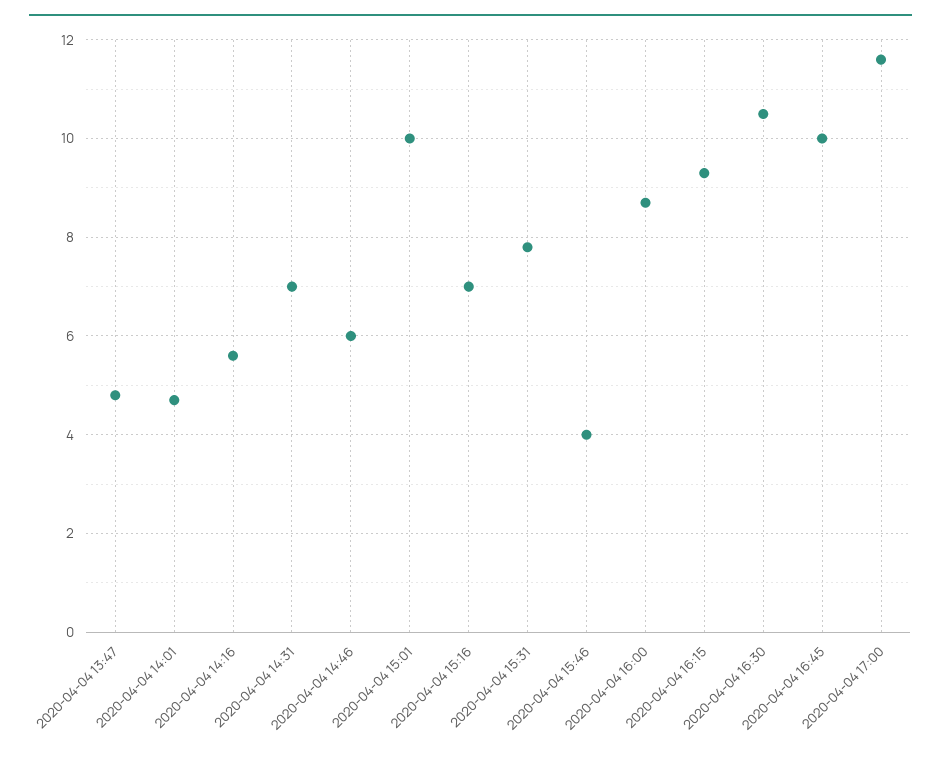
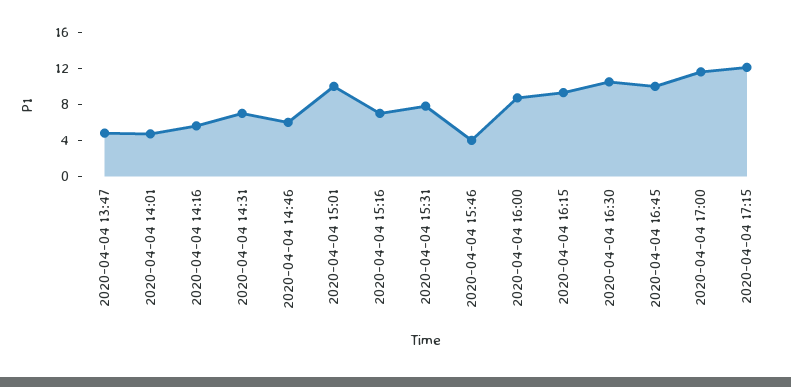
2020-04-04 17:15: none -> 12

